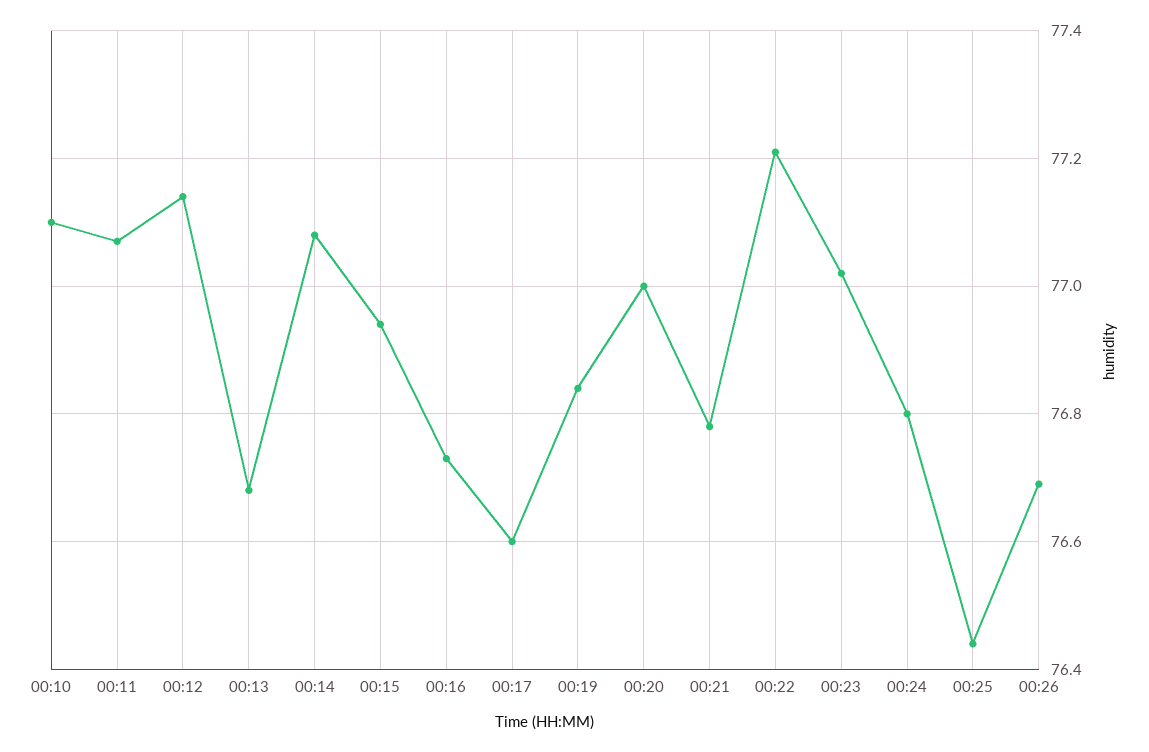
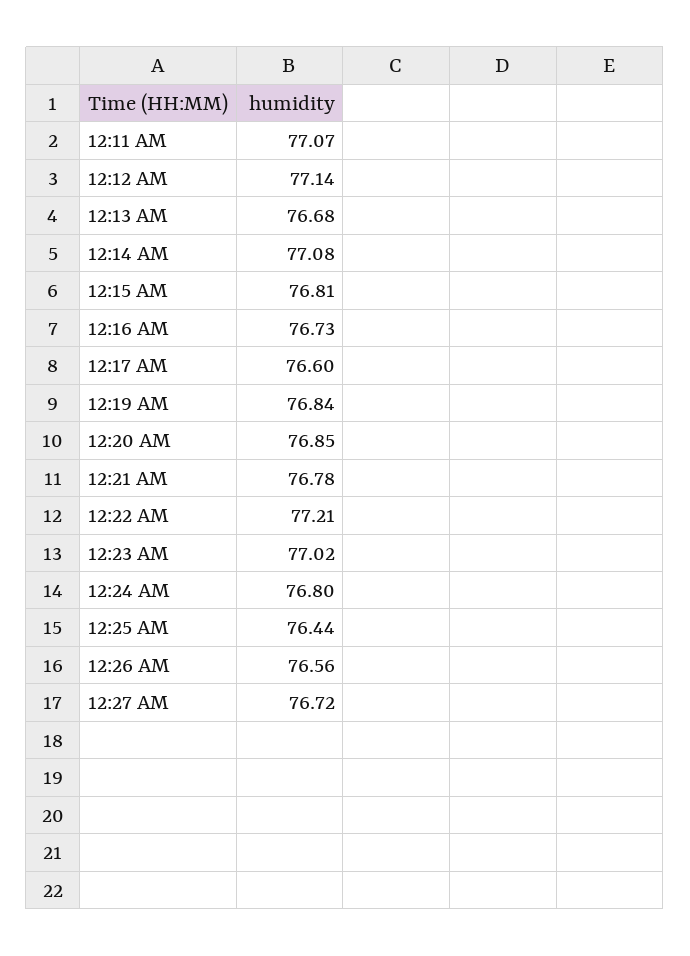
00:10: 77.1 -> none
00:15: 76.95 -> 76.81
00:20: 77 -> 76.85
00:26: 76.7 -> 76.56
12:27 AM: none -> 76.72

